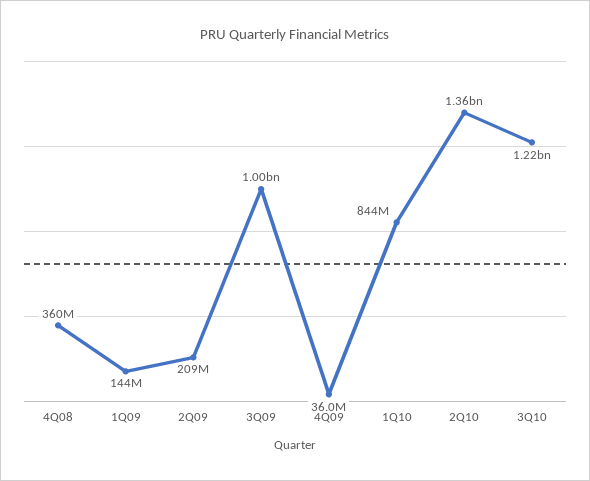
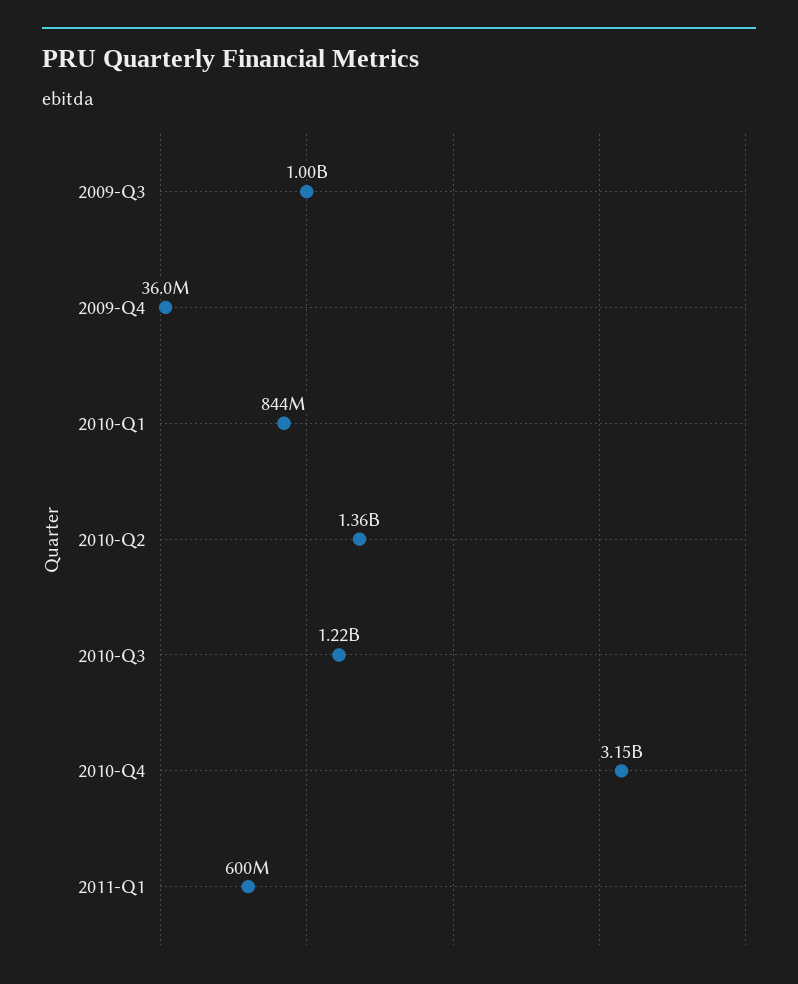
4Q08: 360000000 -> none
1Q09: 144000000 -> none
2Q09: 209000000 -> none
2010-Q4: none -> 3150000000
2011-Q1: none -> 600000000

